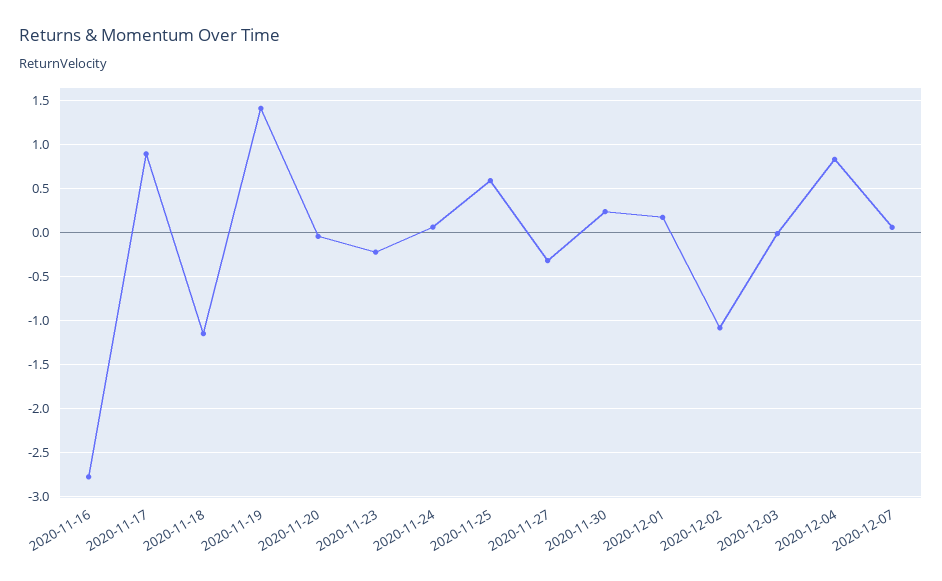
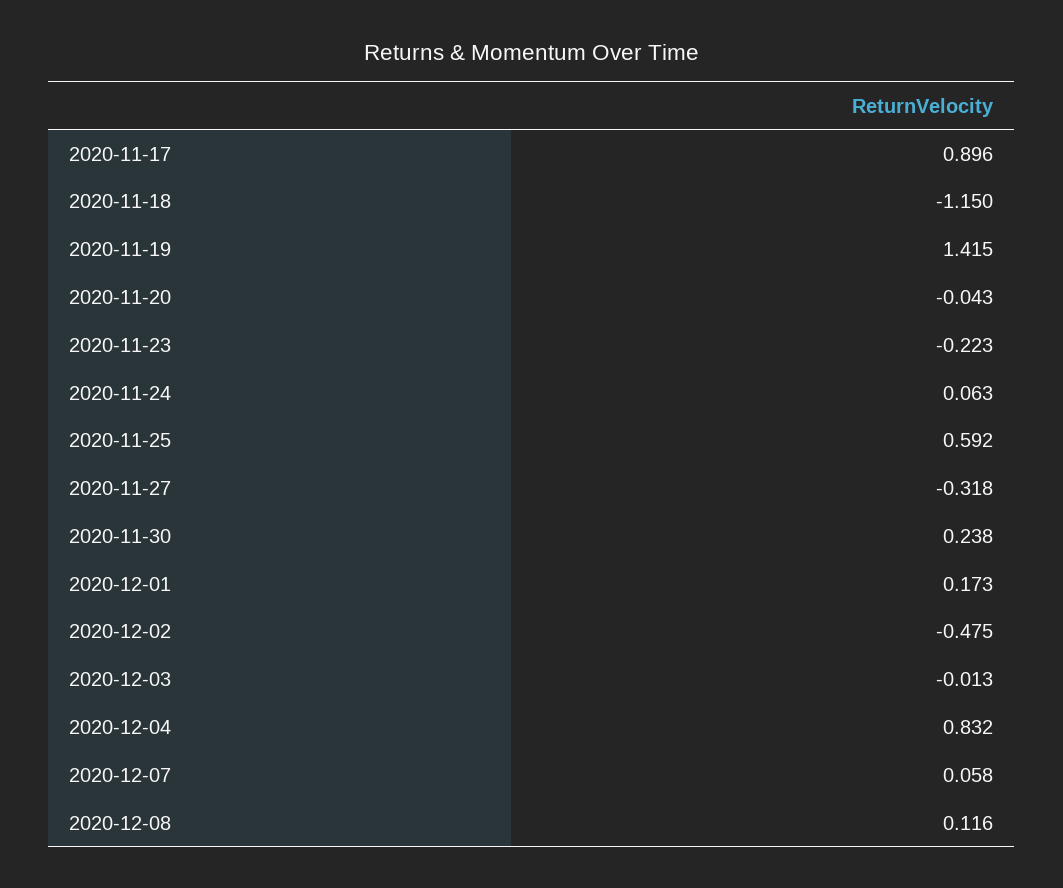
2020-11-16: -2.8 -> none
2020-12-02: -1.1 -> -0.475
2020-12-08: none -> 0.116

